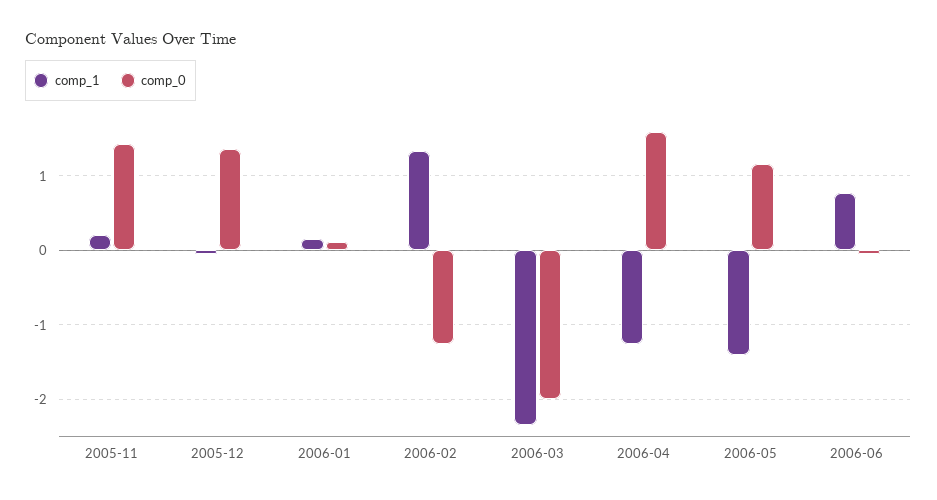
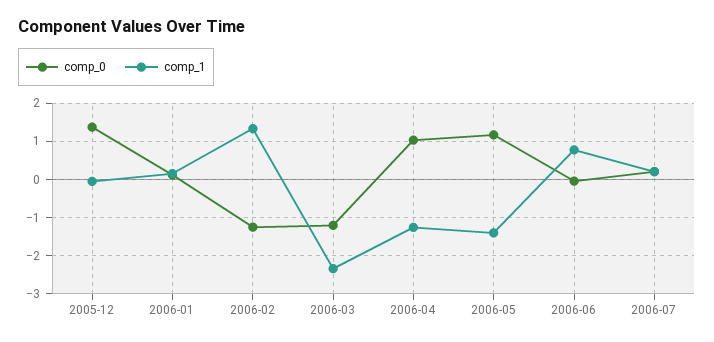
comp_1, 2005-11: 0.2 -> none
comp_0, 2005-11: 1.4 -> none
comp_0, 2006-03: -2 -> -1.2
comp_0, 2006-04: 1.6 -> 1
comp_0, 2006-07: none -> 0.2
comp_1, 2006-07: none -> 0.2

